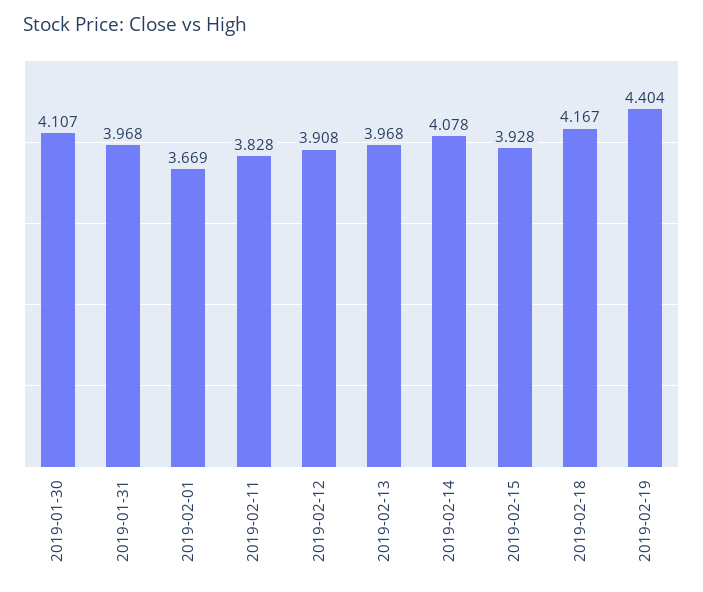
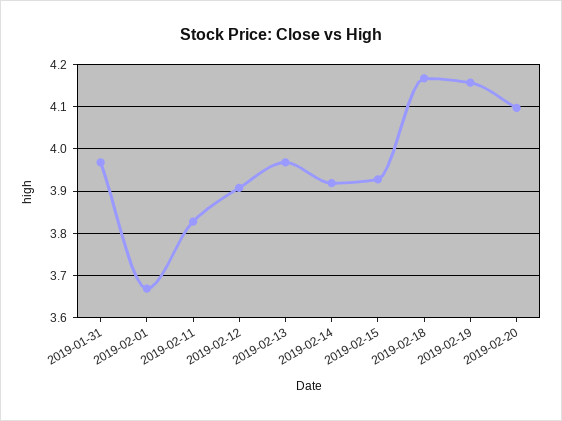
2019-01-30: 4.107 -> none
2019-02-14: 4.078 -> 3.92
2019-02-19: 4.404 -> 4.16
2019-02-20: none -> 4.1

